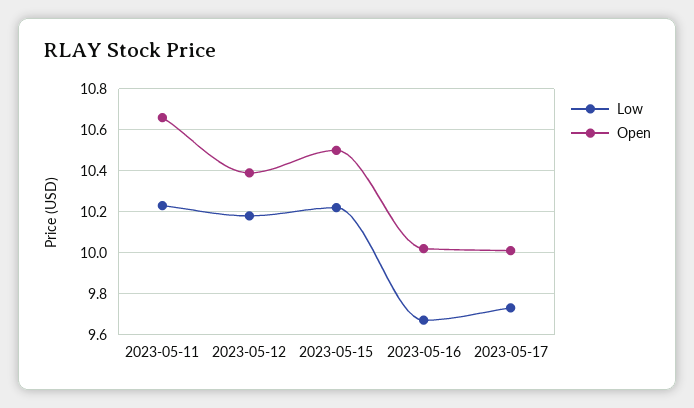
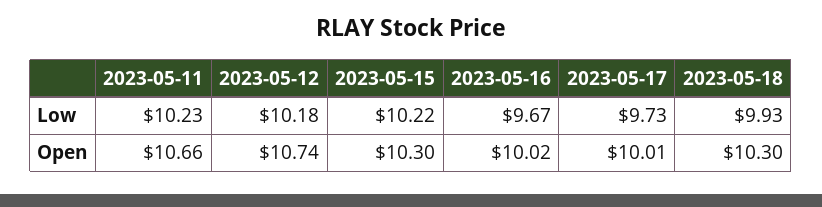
Open, 2023-05-12: 10.4 -> 10.74
Open, 2023-05-15: 10.5 -> 10.3
Low, 2023-05-18: none -> 9.93
Open, 2023-05-18: none -> 10.3

